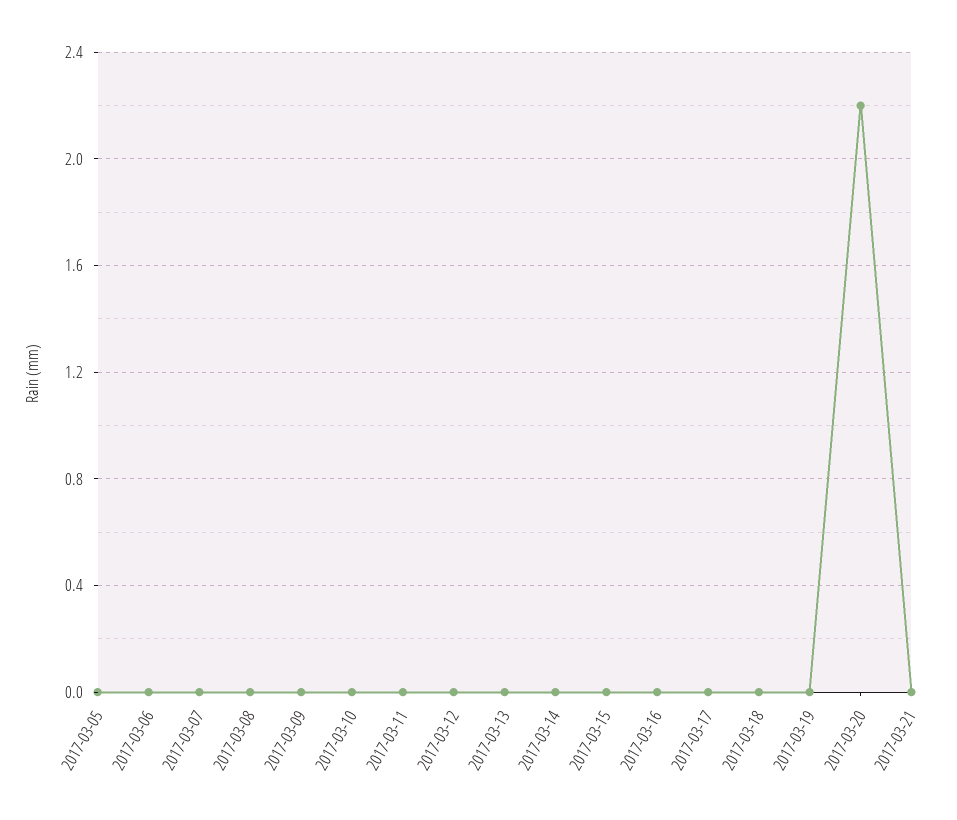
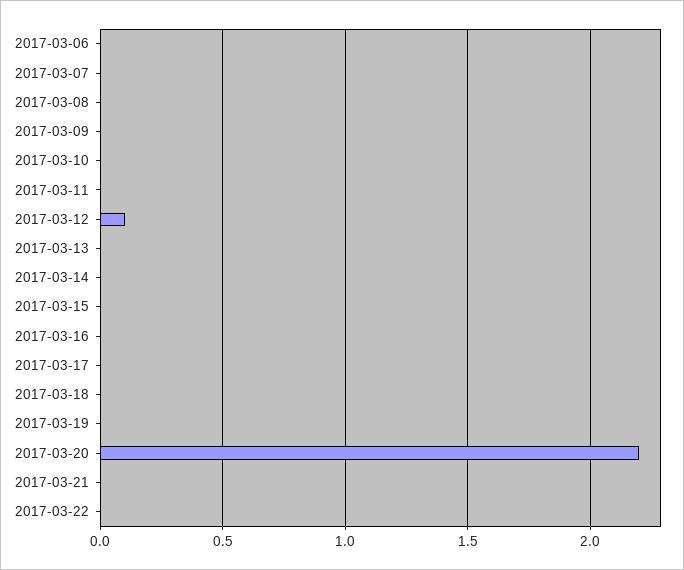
2017-03-05: 0 -> none
2017-03-12: 0 -> 0.1
2017-03-22: none -> 0

